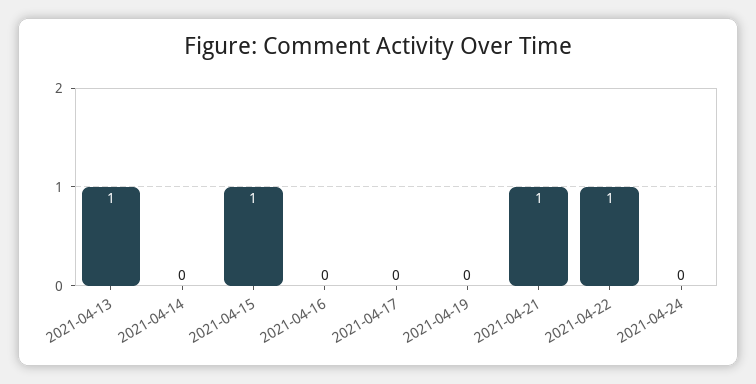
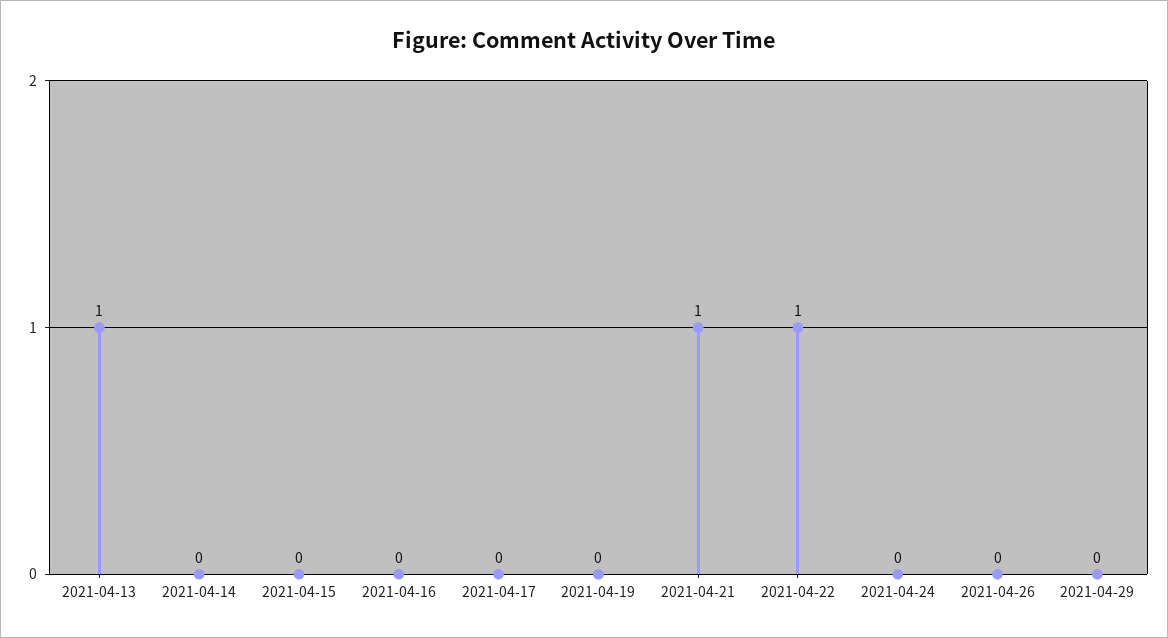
2021-04-15: 1 -> 0
2021-04-26: none -> 0
2021-04-29: none -> 0

